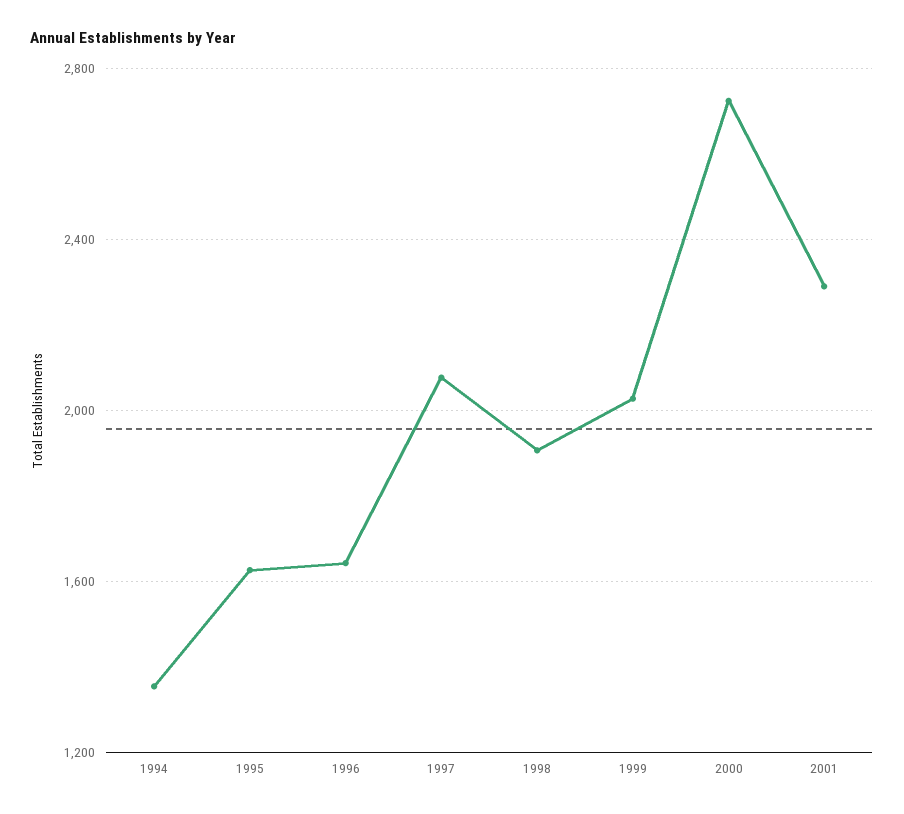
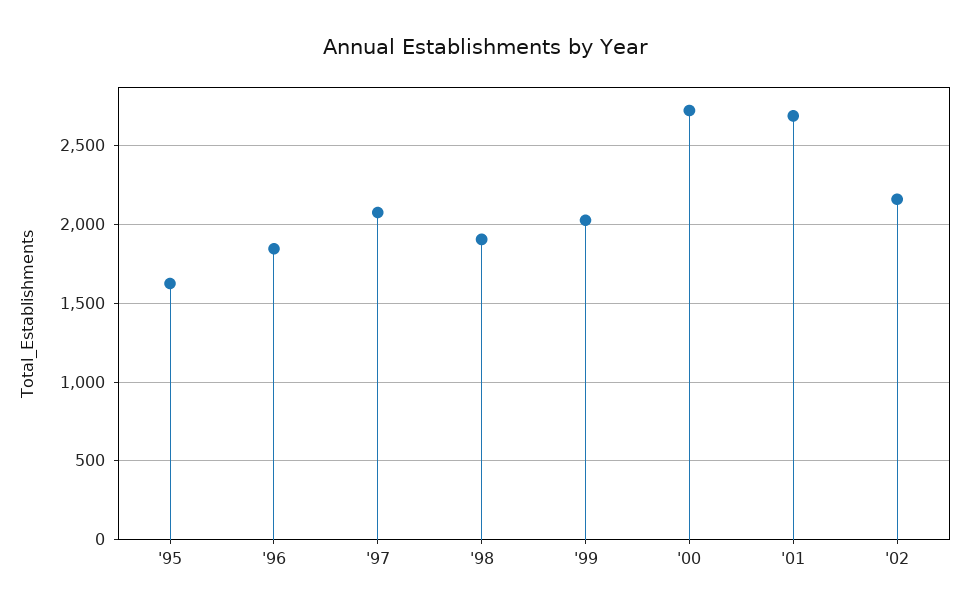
1994: 1350 -> none
1996: 1650 -> 1850
2001: 2300 -> 2700
'02: none -> 2150

